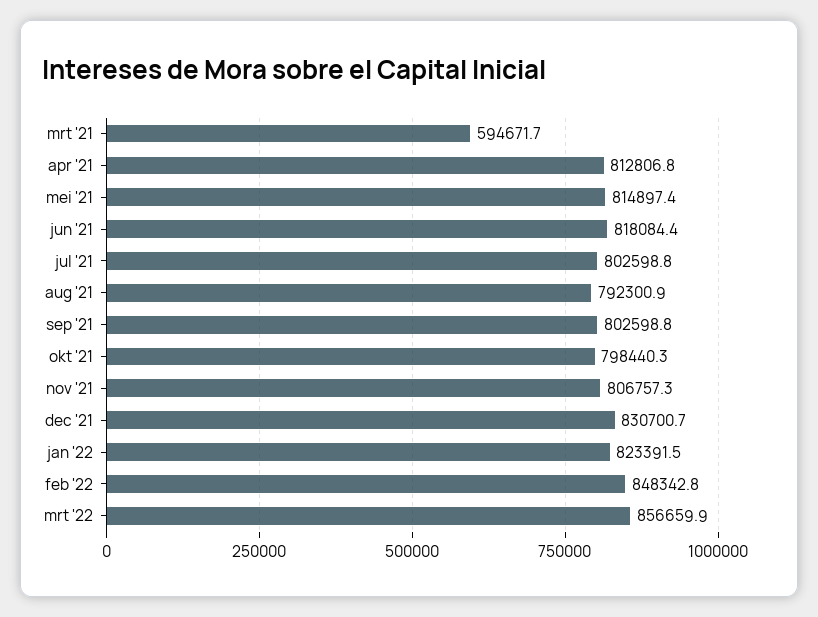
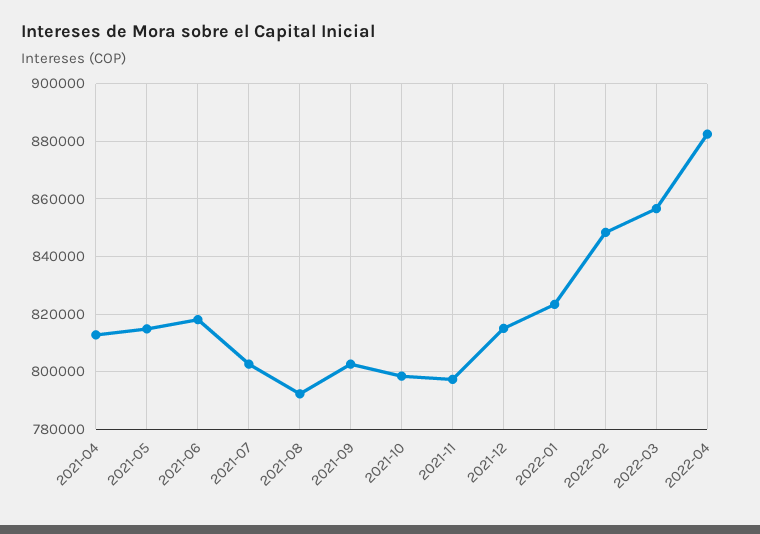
mrt '21: 594671.7 -> none
nov '21: 806757.3 -> 797500
dec '21: 830700.7 -> 815000
2022-04: none -> 882500

